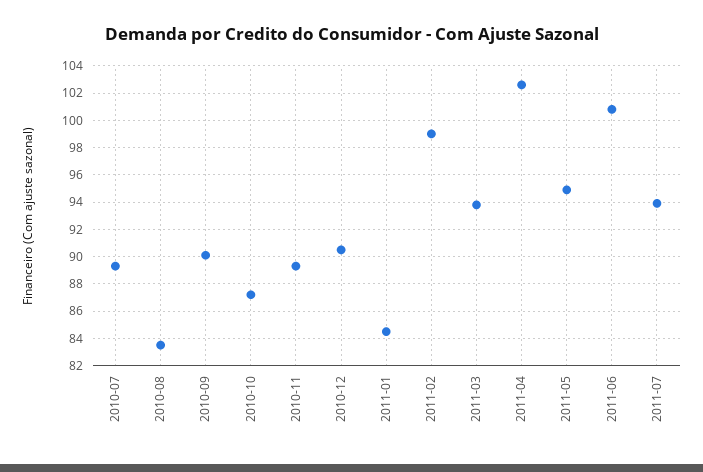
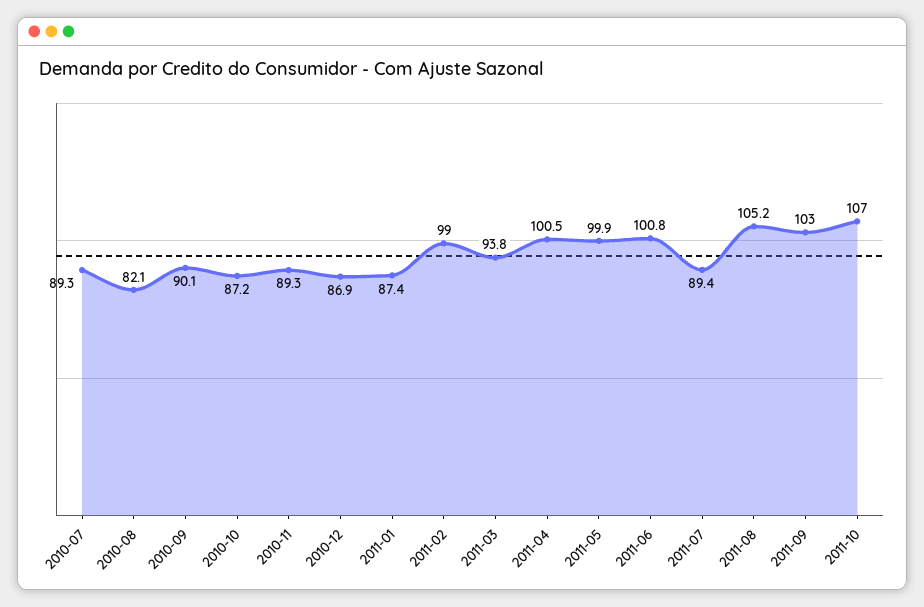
2010-08: 83.5 -> 82.1
2010-12: 90.5 -> 86.9
2011-01: 84.5 -> 87.4
2011-04: 102.5 -> 100.5
2011-05: 95 -> 99.9
2011-07: 94 -> 89.4
2011-08: none -> 105.2
2011-09: none -> 103
2011-10: none -> 107

